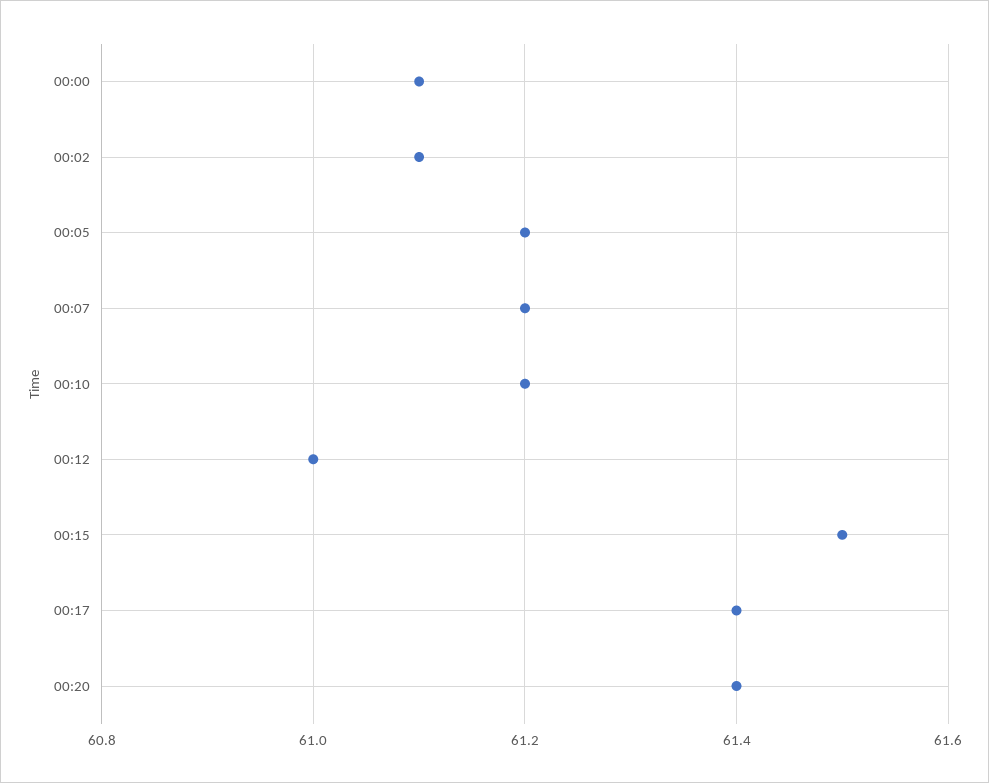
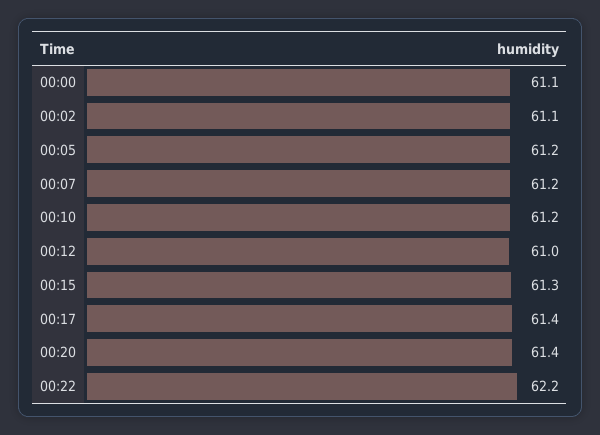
00:15: 61.5 -> 61.3
00:22: none -> 62.2

